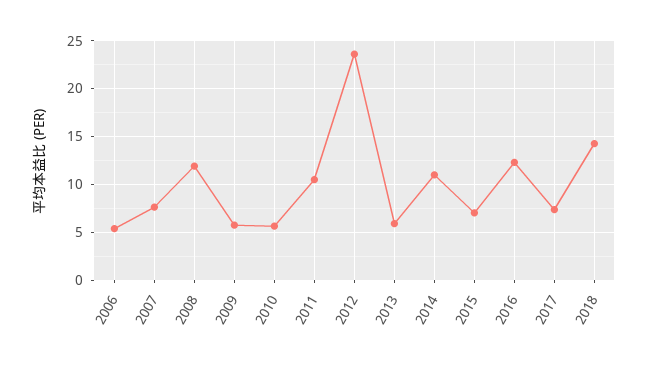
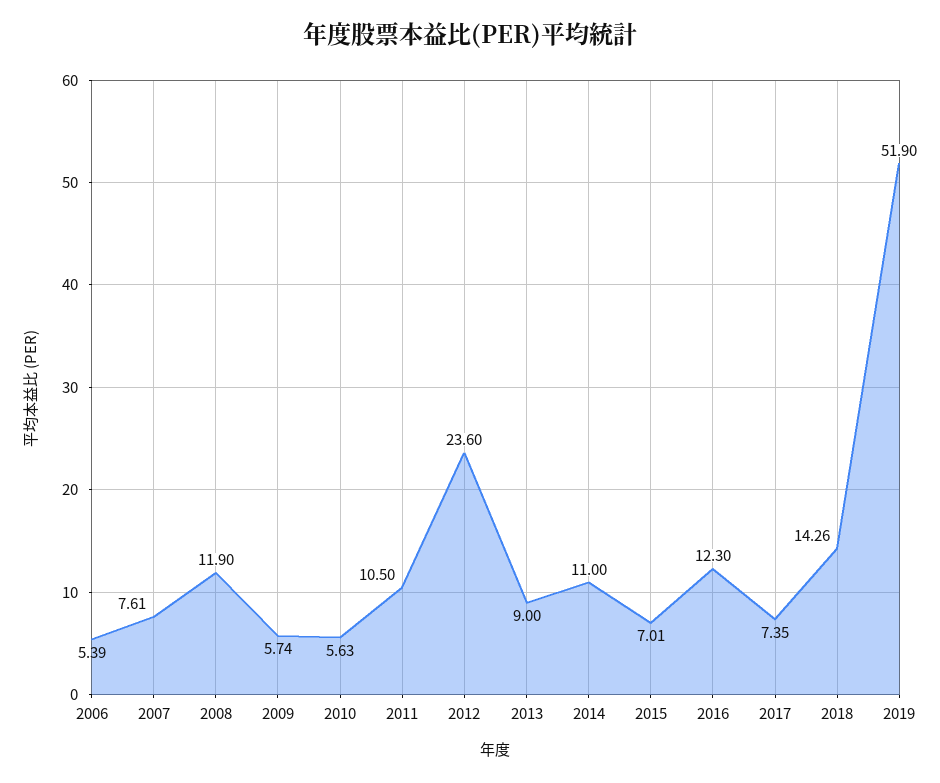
2013: 6 -> 9
2019: none -> 51.9

